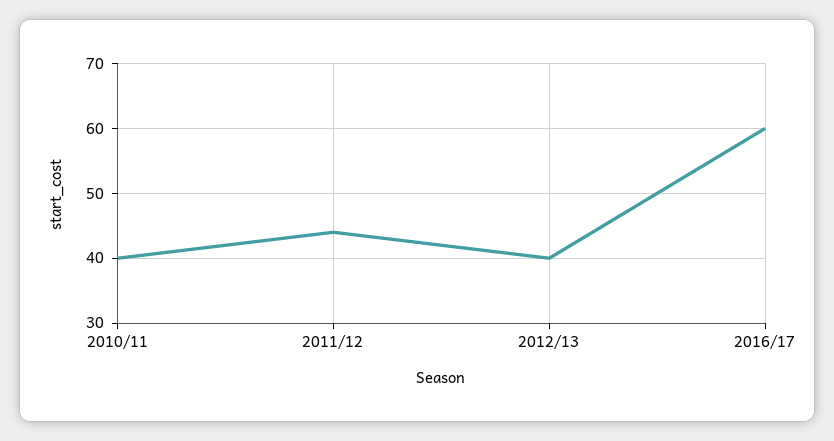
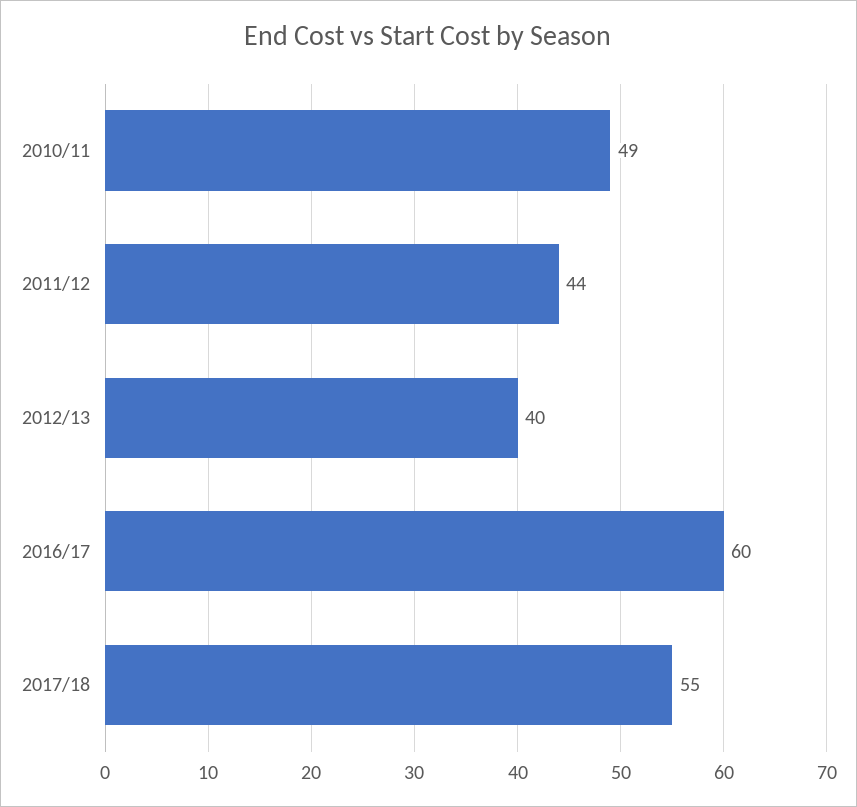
2010/11: 40 -> 49
2017/18: none -> 55

